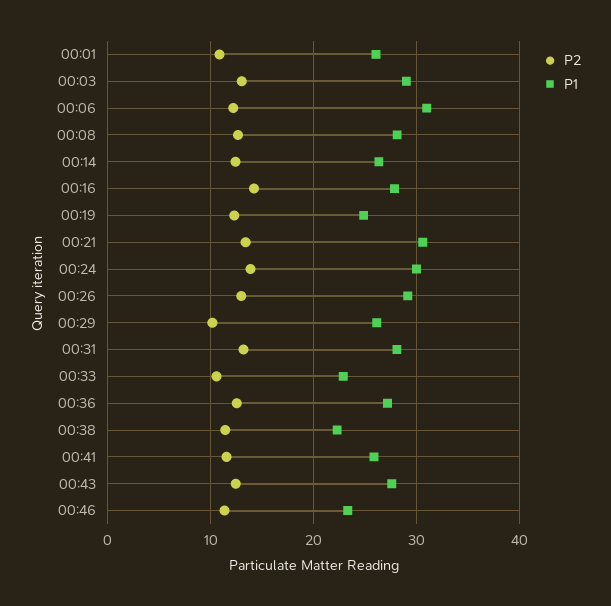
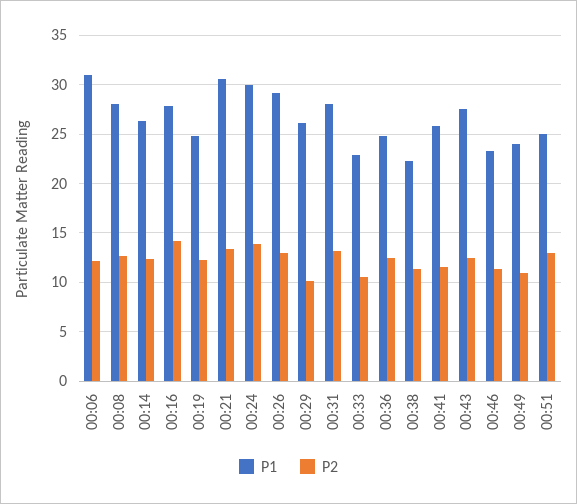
P2, 00:01: 11 -> none
P1, 00:01: 26 -> none
P2, 00:03: 13 -> none
P1, 00:03: 29 -> none
P1, 00:36: 27 -> 25
P1, 00:49: none -> 24
P2, 00:49: none -> 11
P1, 00:51: none -> 25
P2, 00:51: none -> 13

